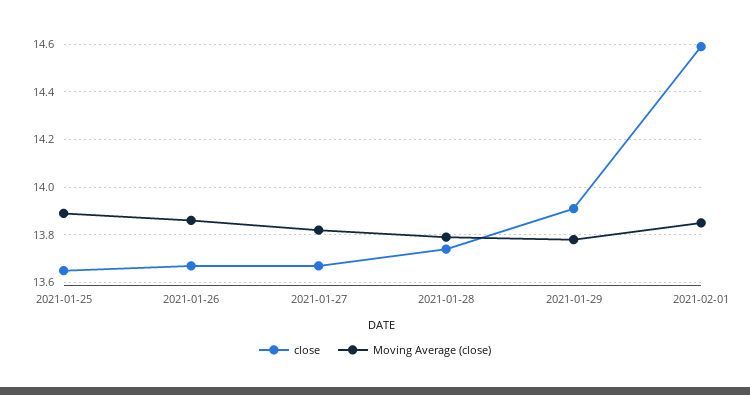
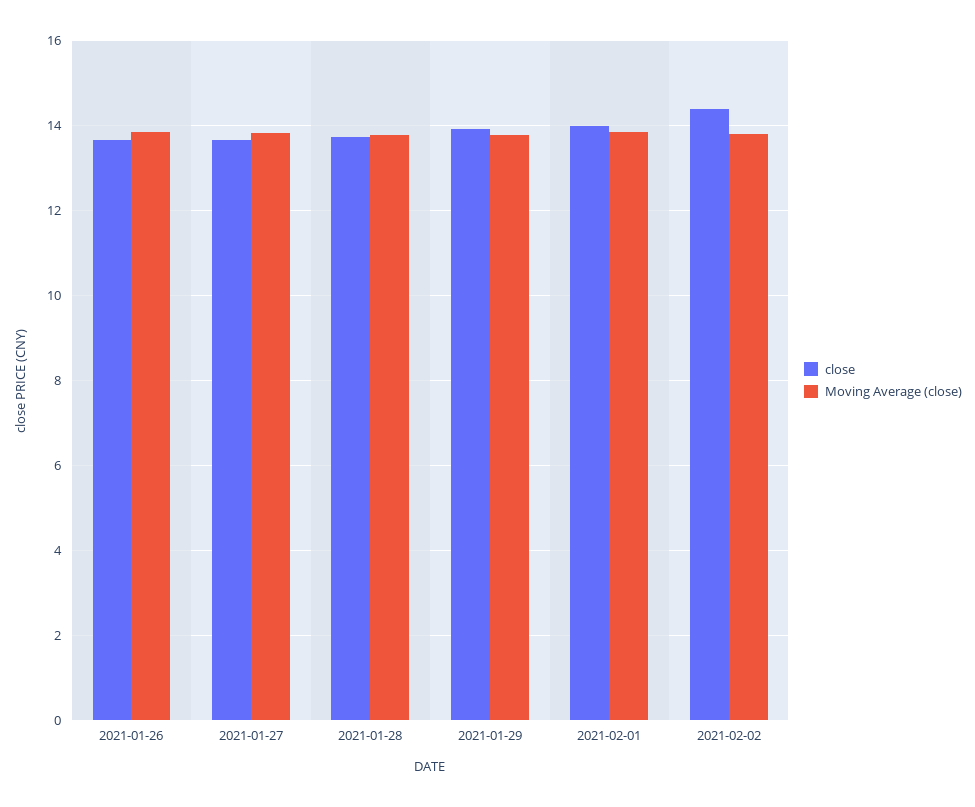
close, 2021-01-25: 13.65 -> none
Moving Average (close), 2021-01-25: 13.9 -> none
close, 2021-02-01: 14.6 -> 14
close, 2021-02-02: none -> 14.4
Moving Average (close), 2021-02-02: none -> 13.8

